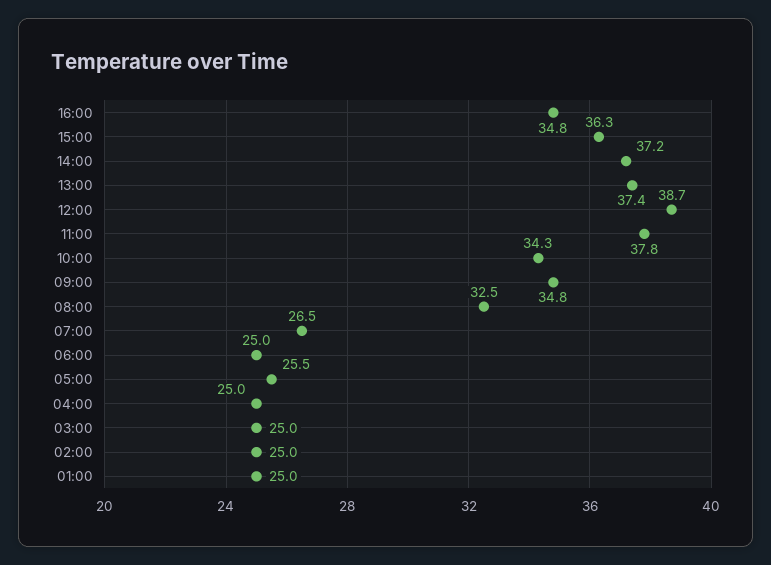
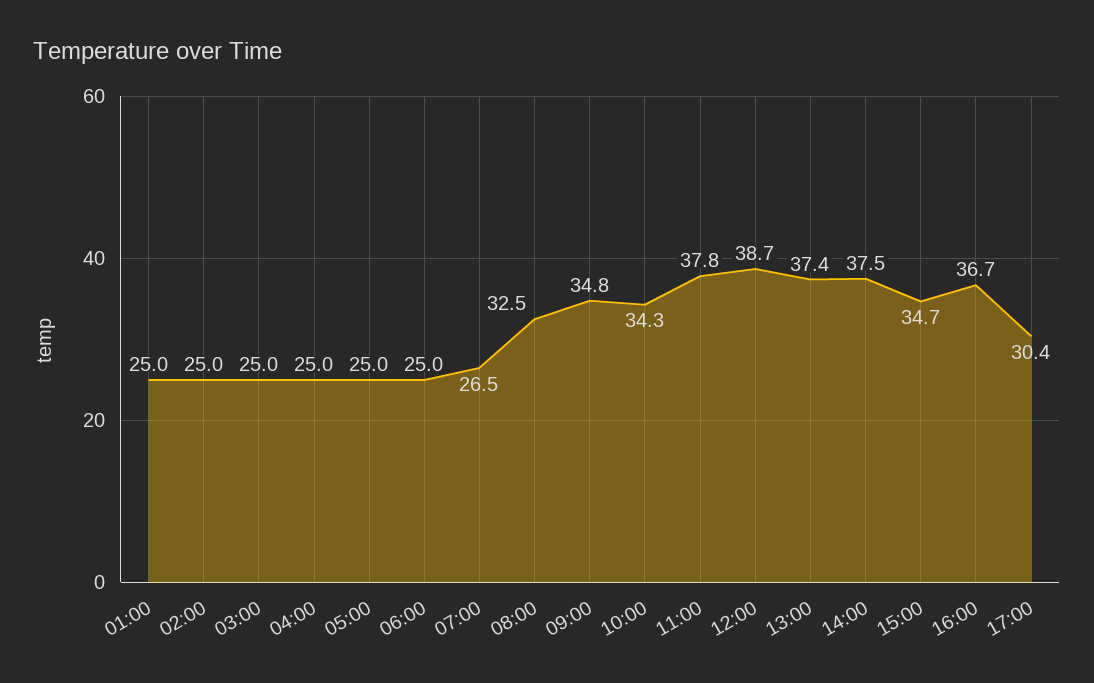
16:00: 34.8 -> 36.7
15:00: 36.3 -> 34.7
14:00: 37.2 -> 37.5
05:00: 25.5 -> 25
17:00: none -> 30.4

